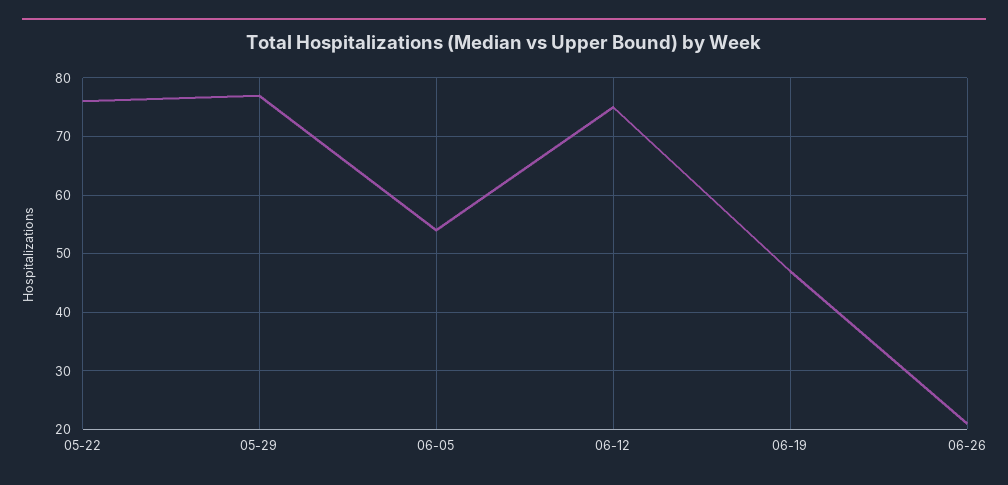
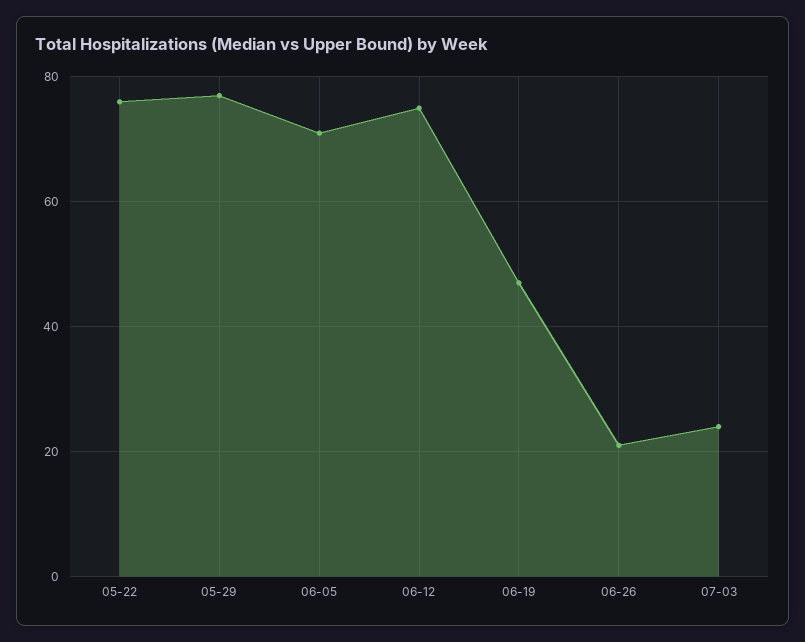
06-05: 55 -> 70
07-03: none -> 25

